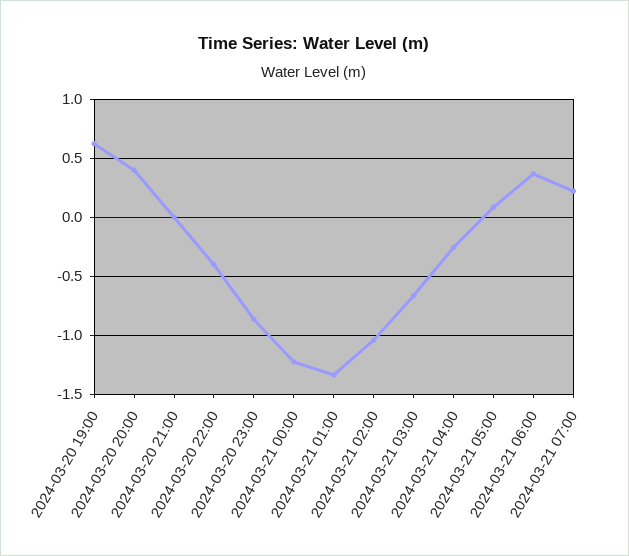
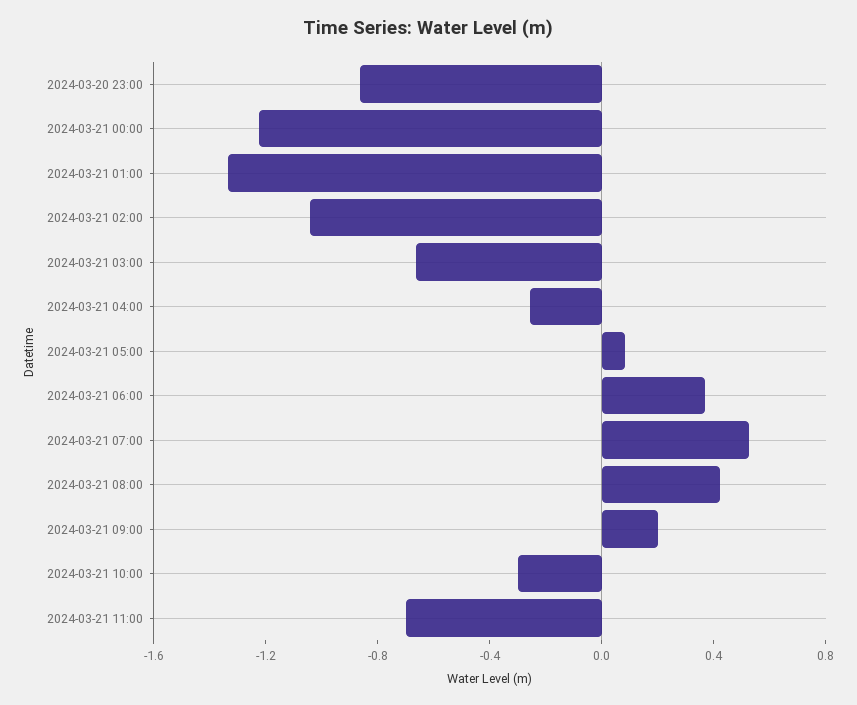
2024-03-20 19:00: 0.6 -> none
2024-03-20 20:00: 0.4 -> none
2024-03-20 21:00: 0 -> none
2024-03-20 22:00: -0.4 -> none
2024-03-21 07:00: 0.2 -> 0.5
2024-03-21 08:00: none -> 0.4
2024-03-21 09:00: none -> 0.2
2024-03-21 10:00: none -> -0.3
2024-03-21 11:00: none -> -0.7

